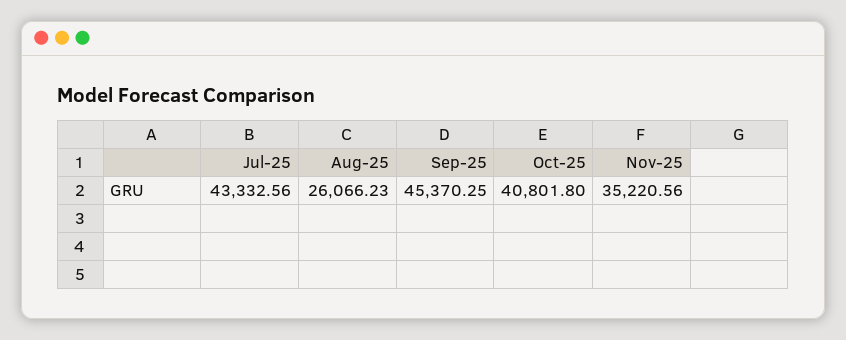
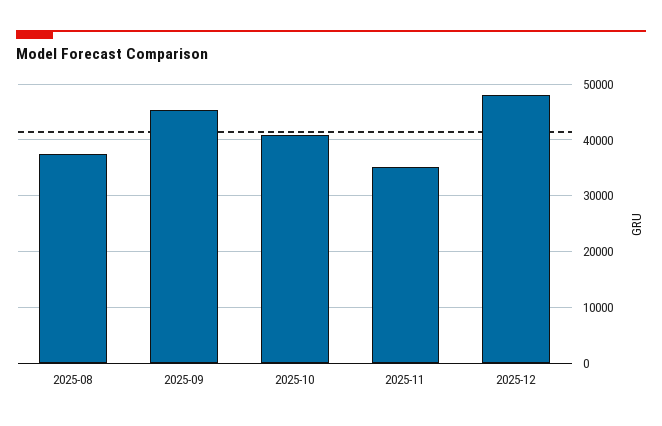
Jul-25: 43332.56 -> none
Aug-25: 26066.23 -> 38000
2025-12: none -> 48000

